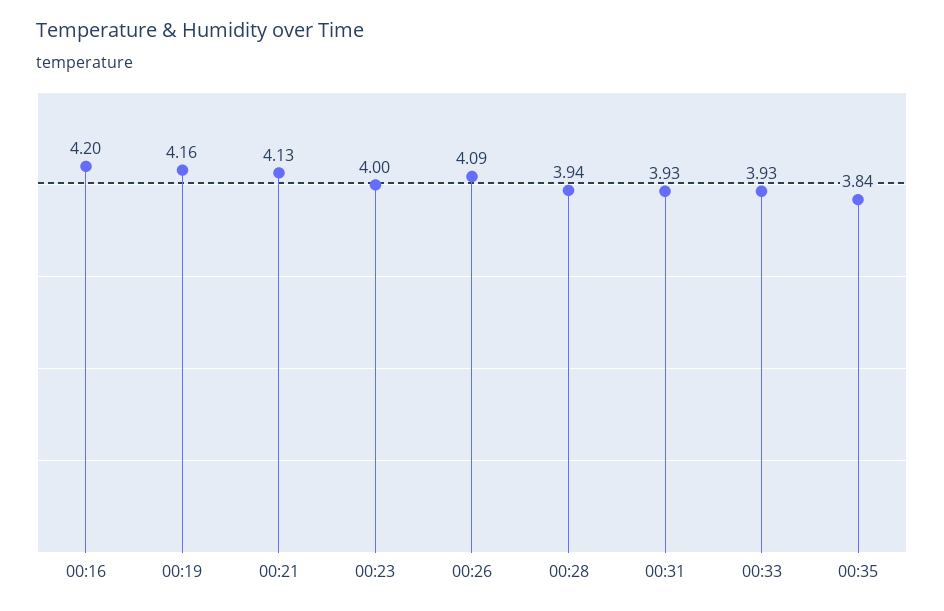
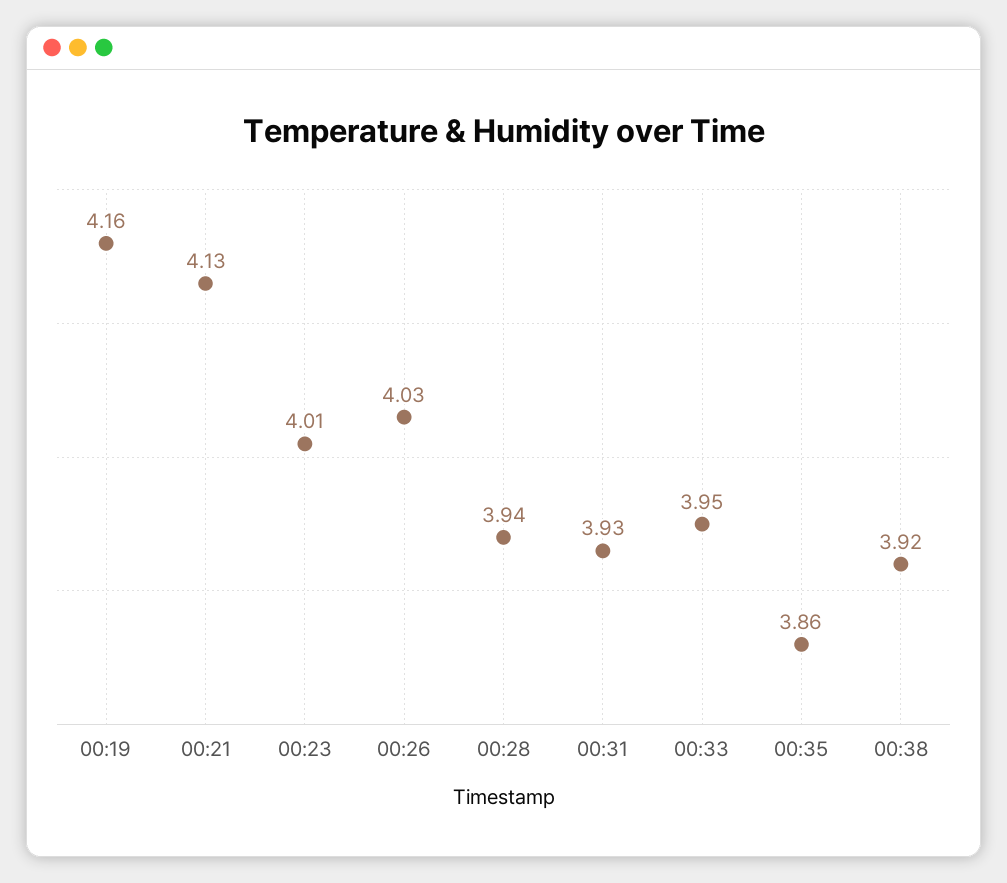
00:16: 4.2 -> none
00:23: 4 -> 4.01
00:26: 4.09 -> 4.03
00:33: 3.93 -> 3.95
00:35: 3.84 -> 3.86
00:38: none -> 3.92

